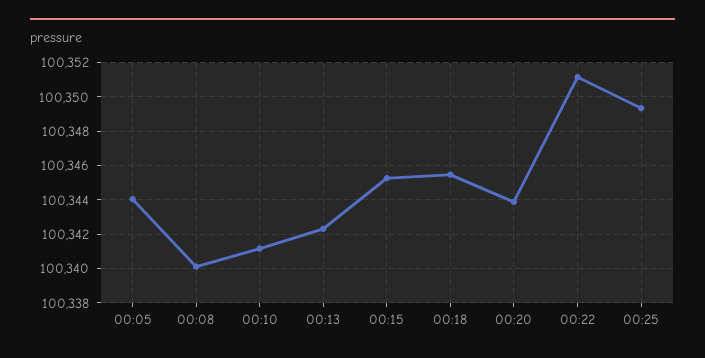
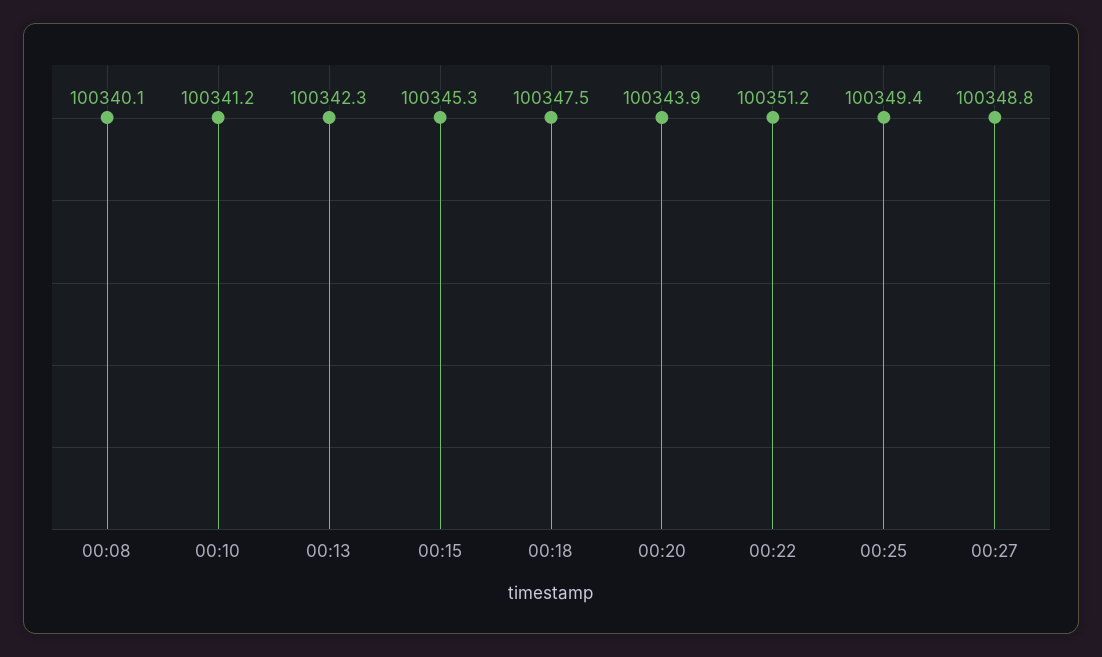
00:05: 100344 -> none
00:18: 100345.5 -> 100347.5
00:27: none -> 100348.8

